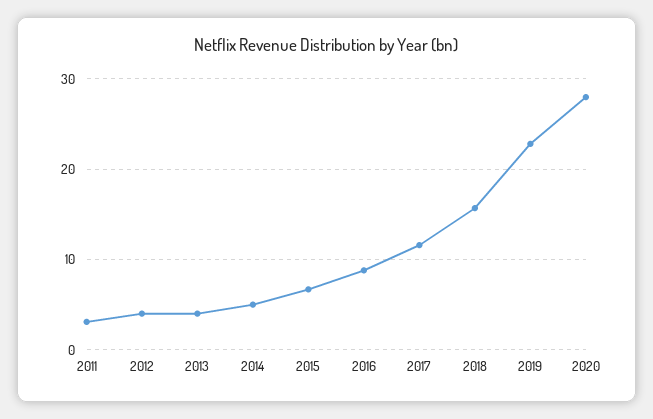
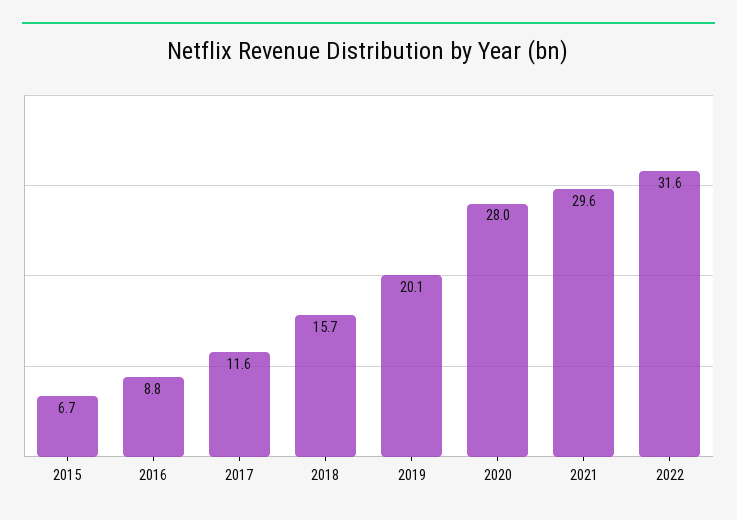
2011: 3 -> none
2012: 4 -> none
2013: 4 -> none
2014: 5 -> none
2019: 23 -> 20.1
2021: none -> 29.6
2022: none -> 31.6

